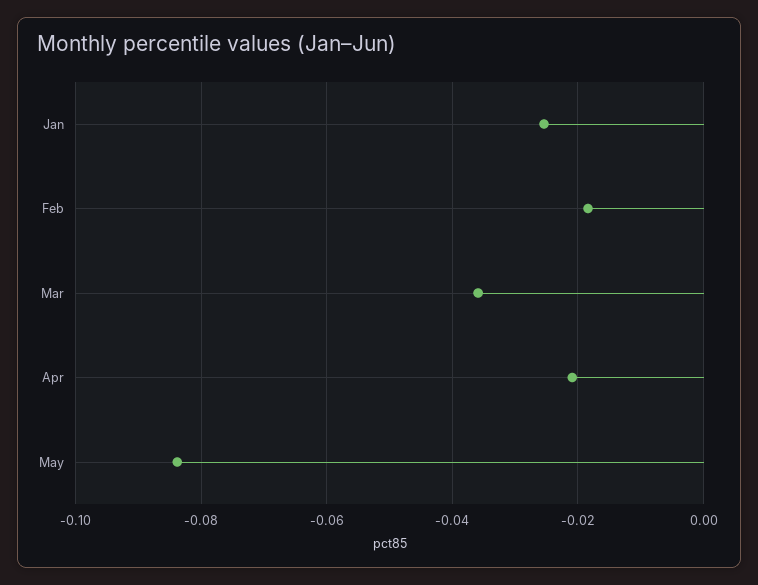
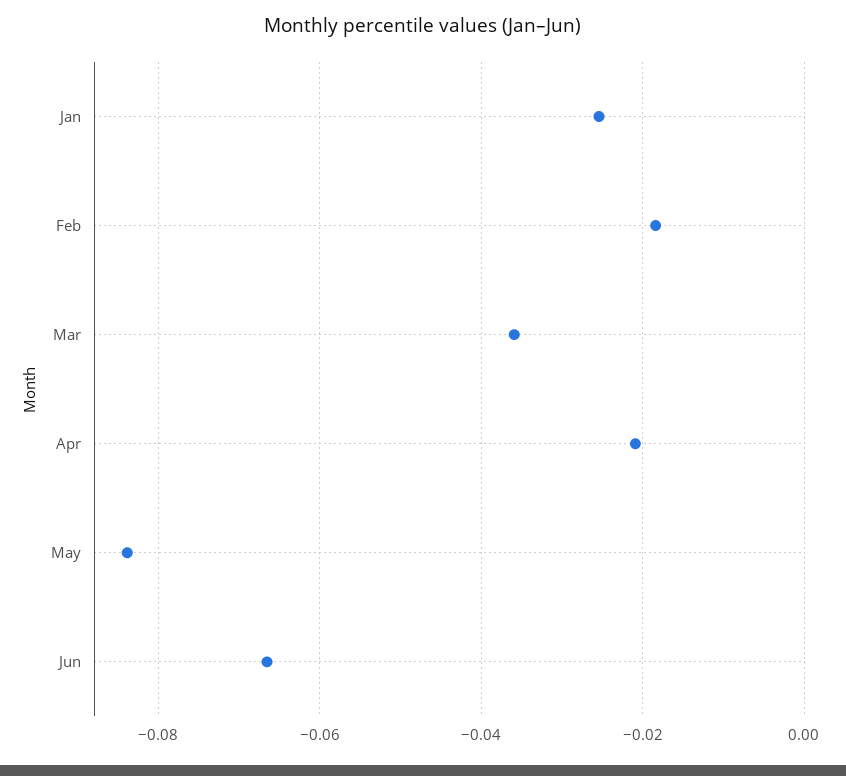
Jun: none -> -0.066

